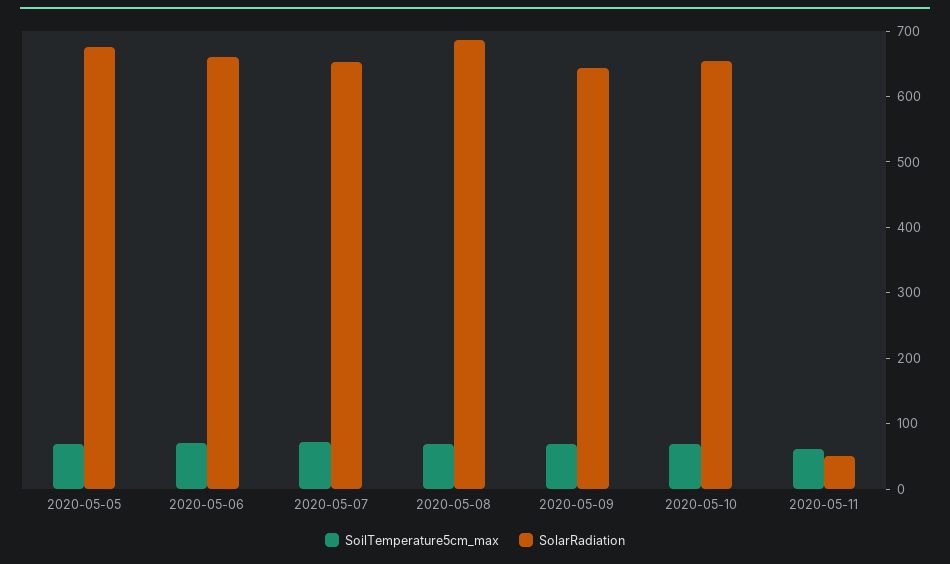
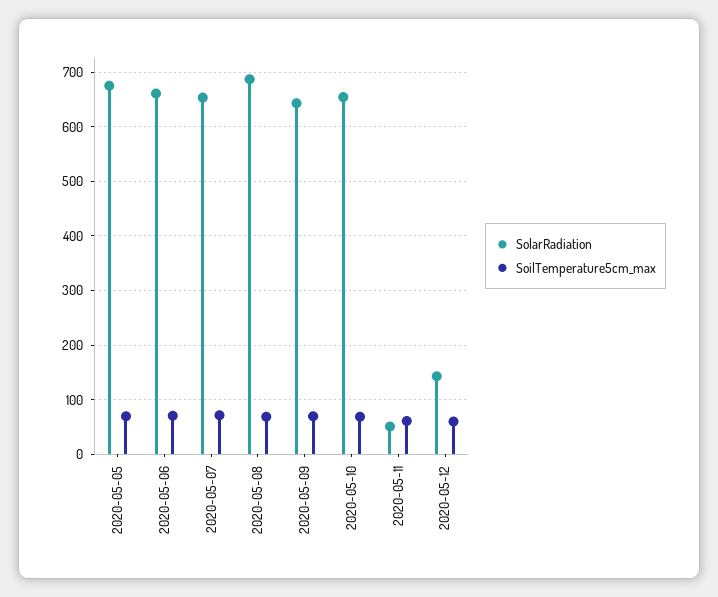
SolarRadiation, 2020-05-12: none -> 140
SoilTemperature5cm_max, 2020-05-12: none -> 60

